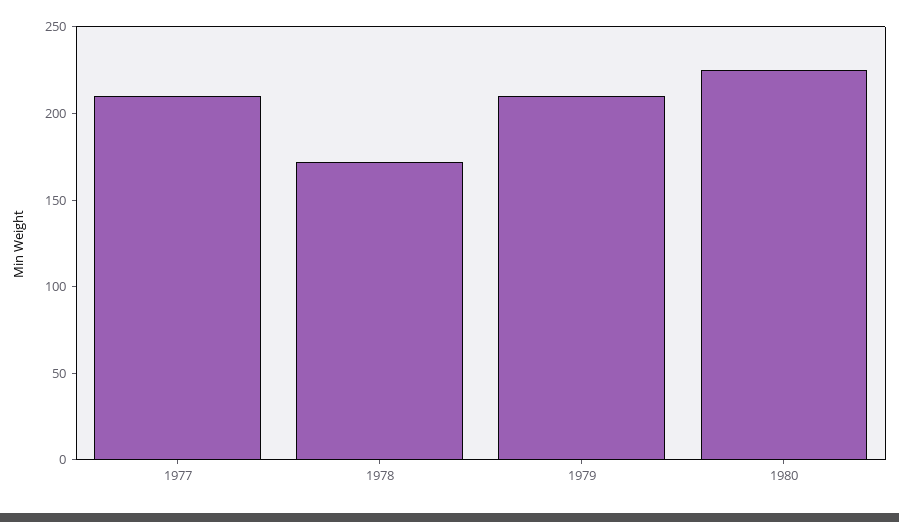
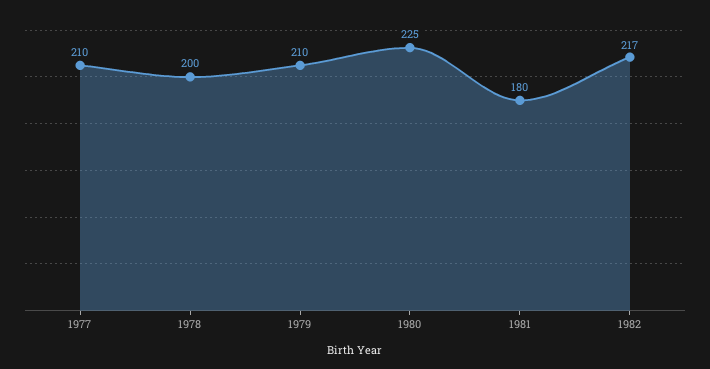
1978: 170 -> 200
1981: none -> 180
1982: none -> 217

